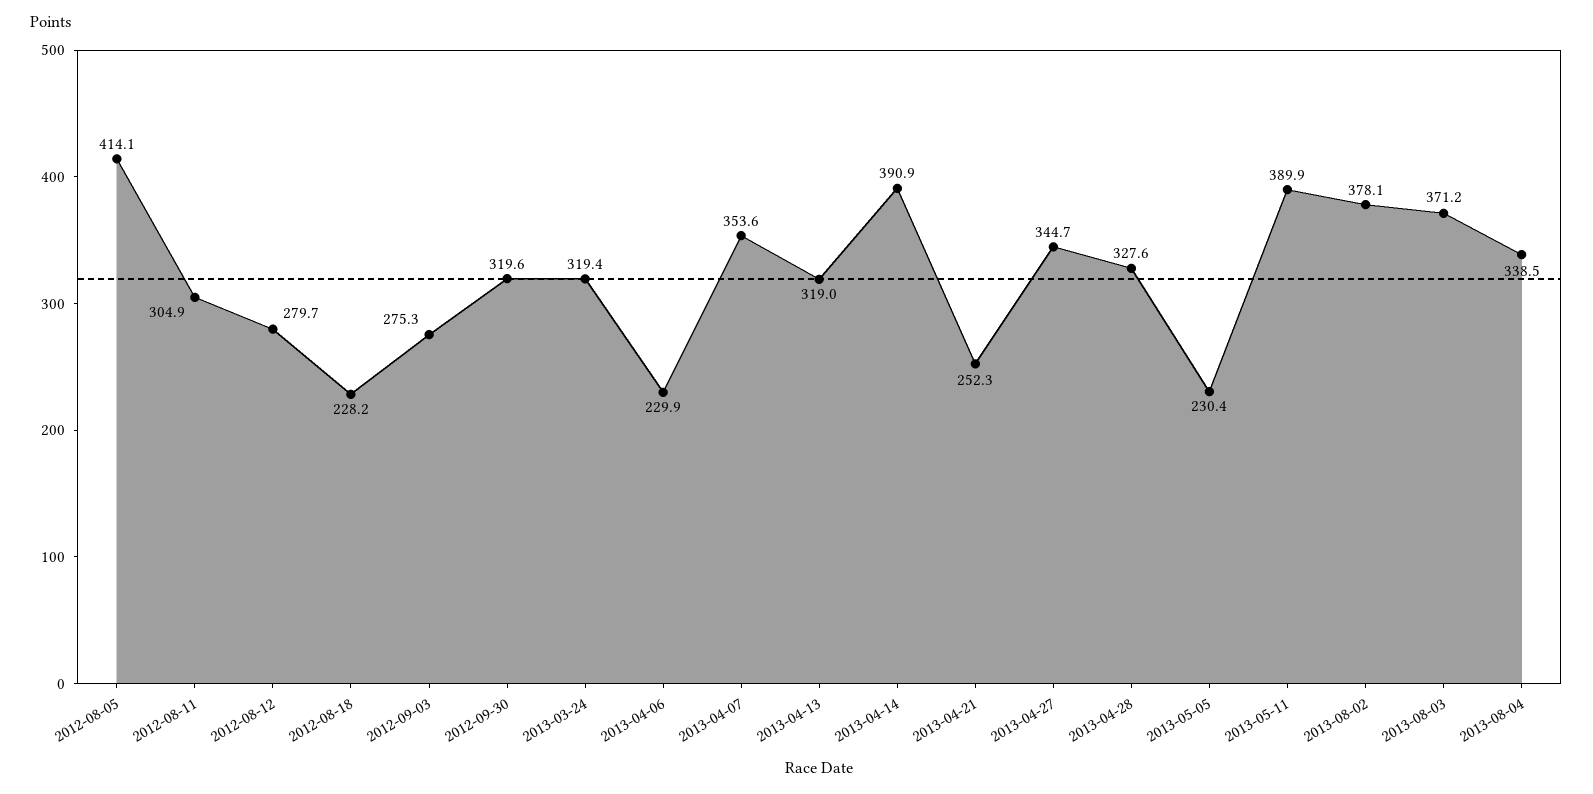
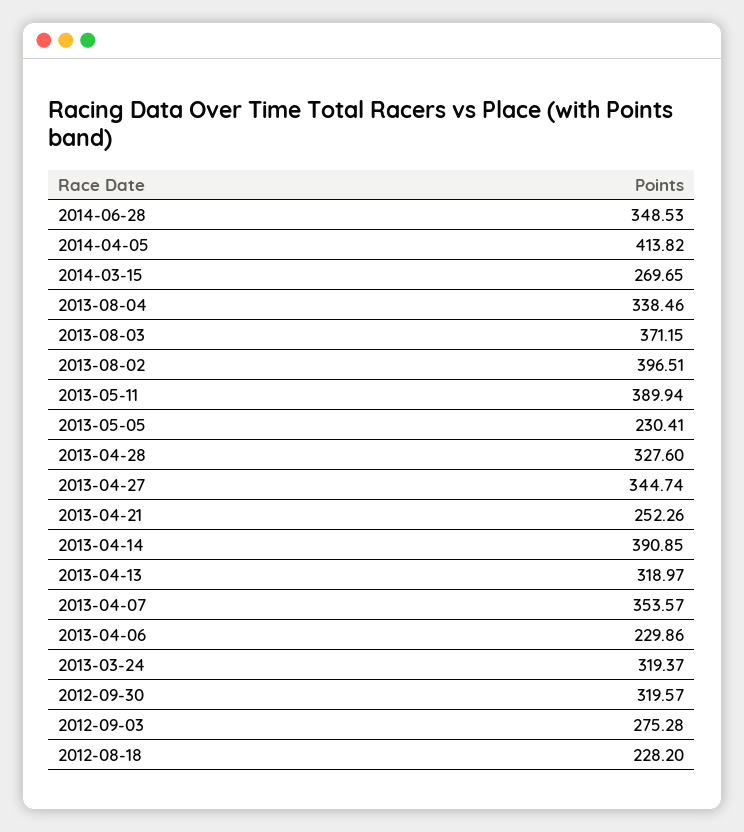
2012-08-05: 414.1 -> none
2012-08-11: 304.9 -> none
2012-08-12: 279.7 -> none
2013-08-02: 378.1 -> 396.51
2014-06-28: none -> 348.53
2014-04-05: none -> 413.82
2014-03-15: none -> 269.65

